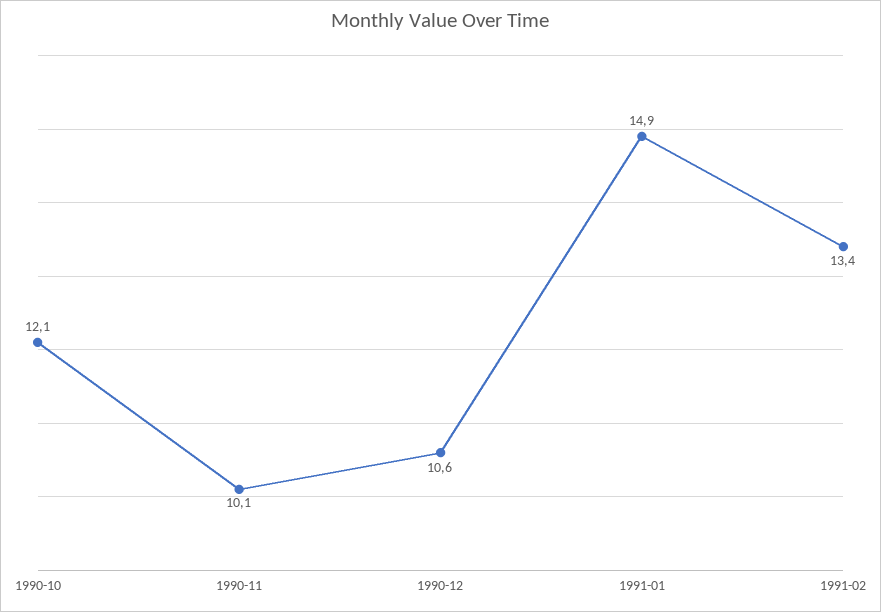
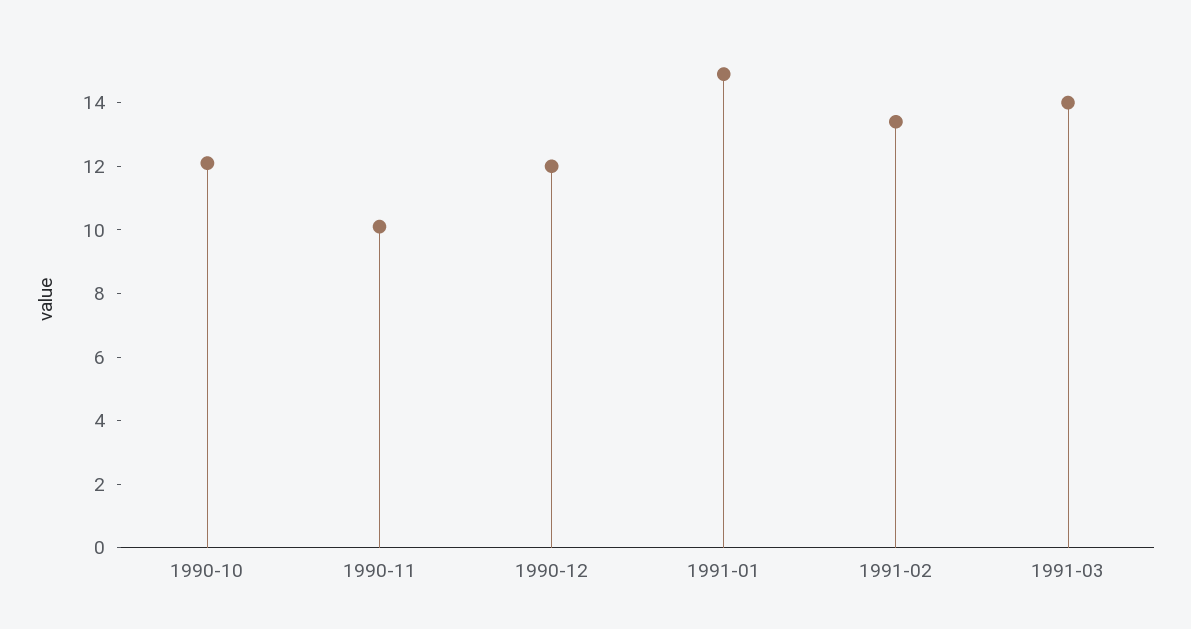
1990-12: 10.6 -> 12
1991-03: none -> 14

